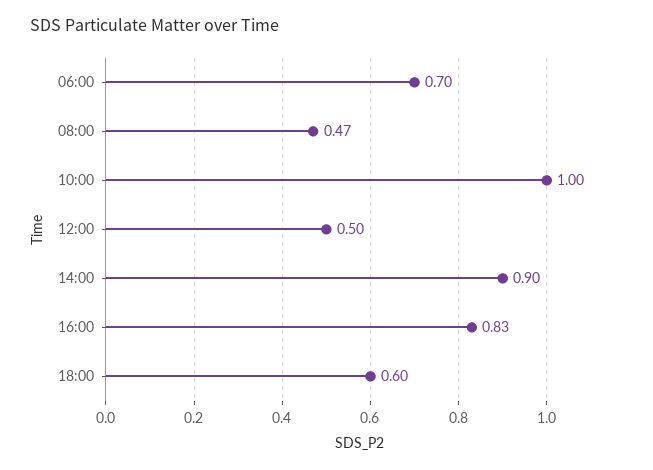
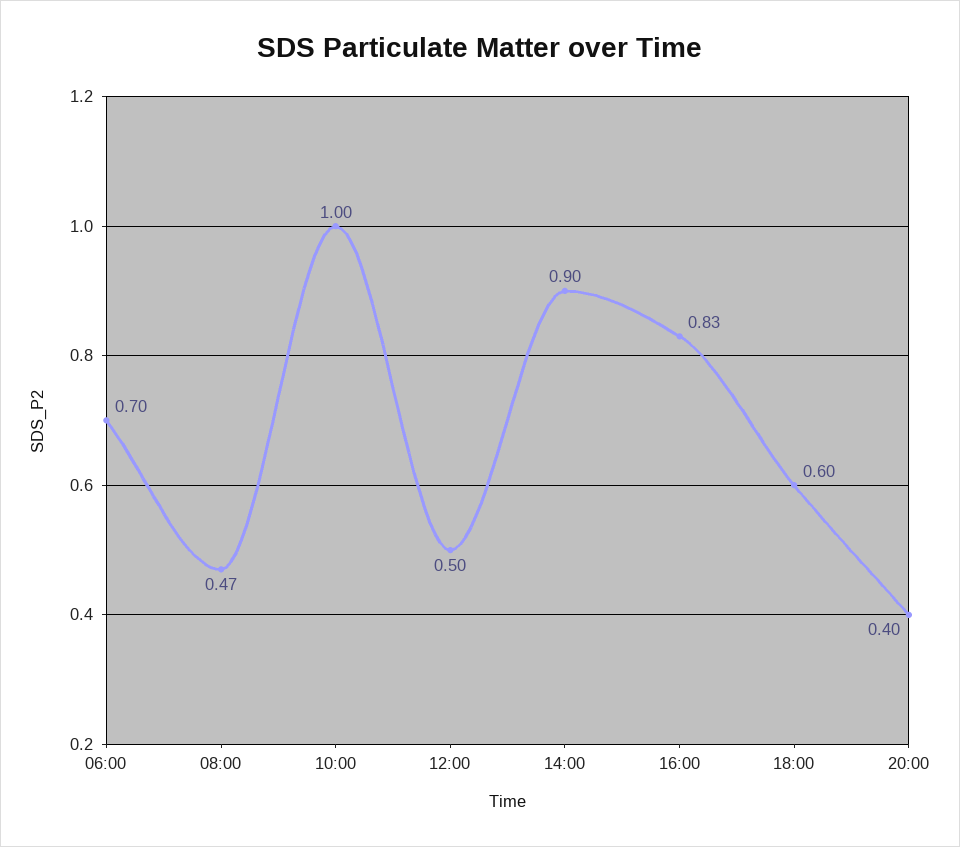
20:00: none -> 0.4

